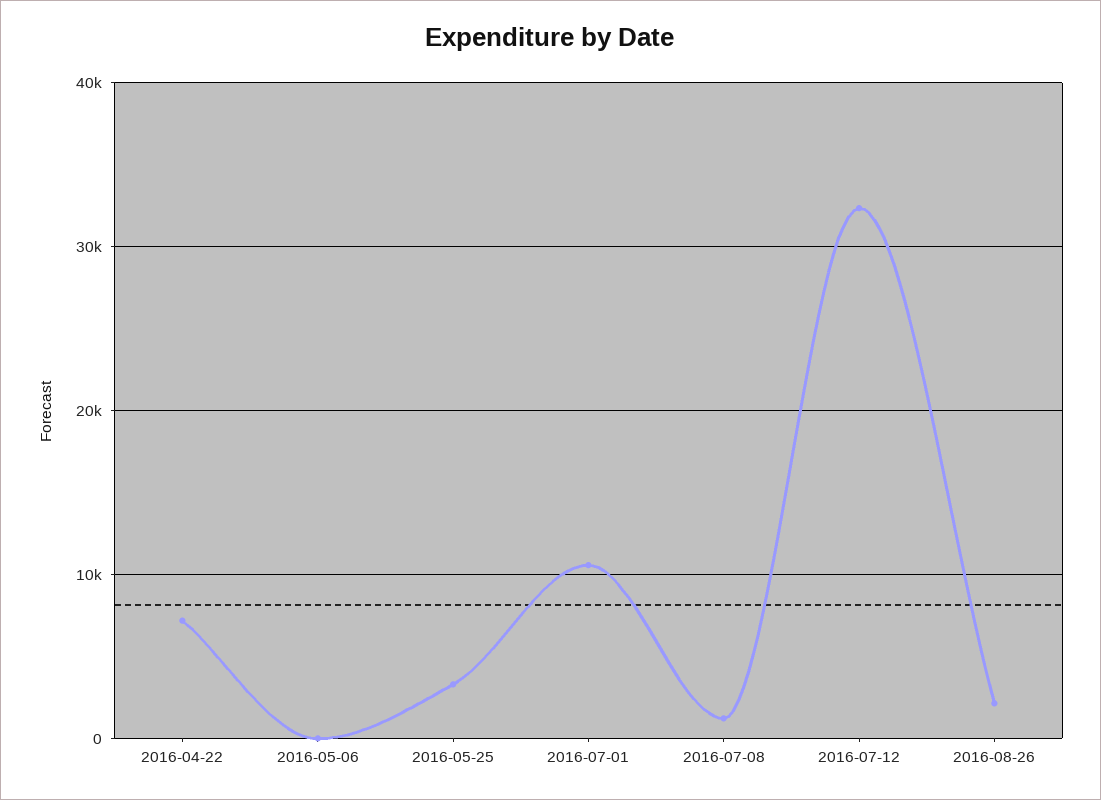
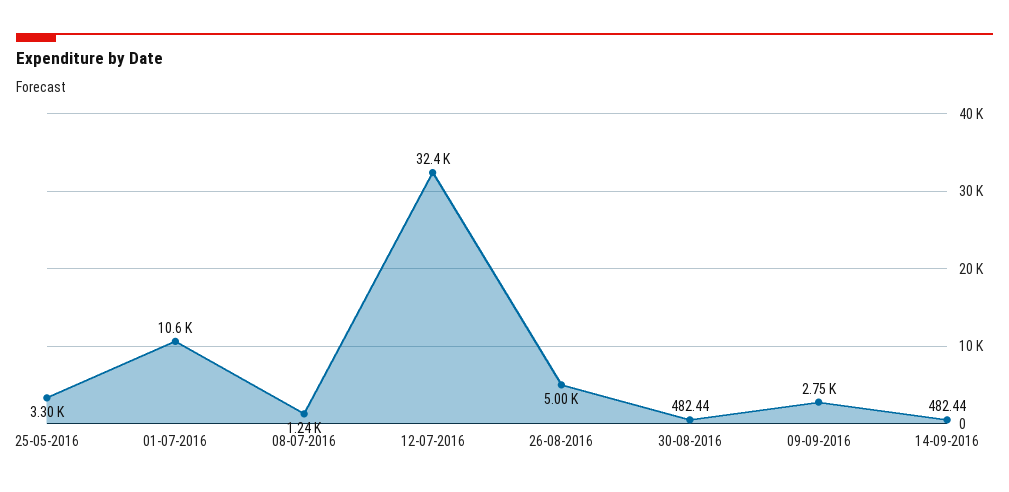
2016-04-22: 7000 -> none
2016-05-06: 0 -> none
2016-08-26: 2000 -> 5000
30-08-2016: none -> 482.44
09-09-2016: none -> 2750
14-09-2016: none -> 482.44

